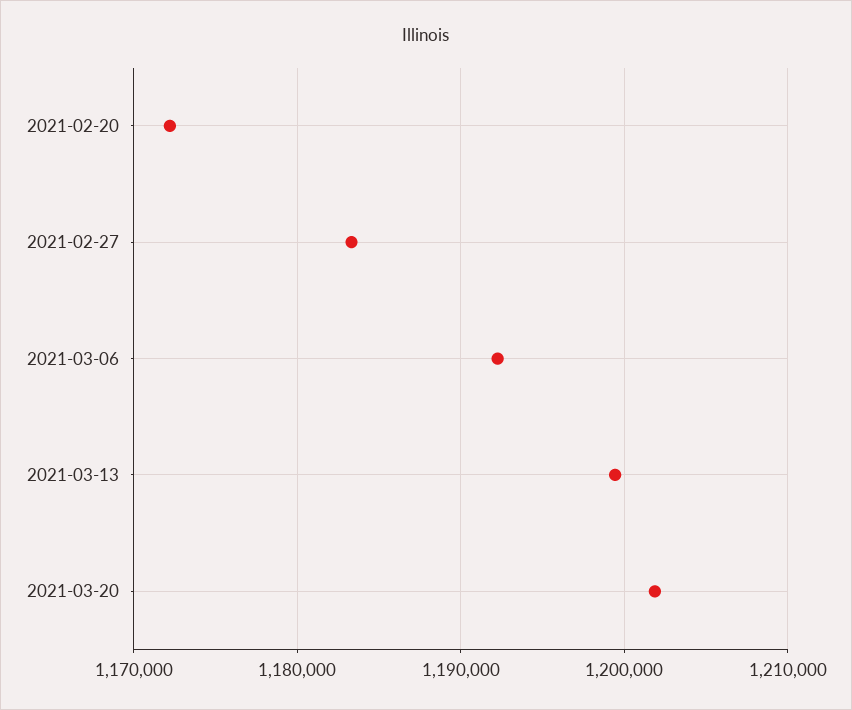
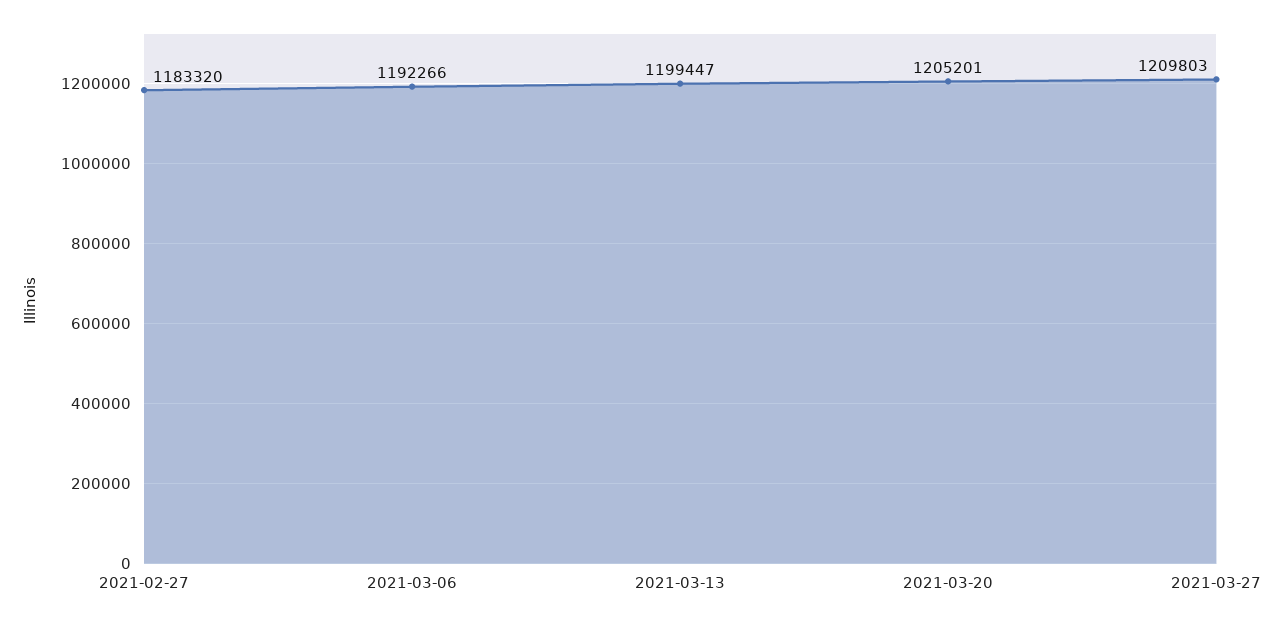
2021-02-20: 1172000 -> none
2021-03-20: 1202000 -> 1205201
2021-03-27: none -> 1209803

